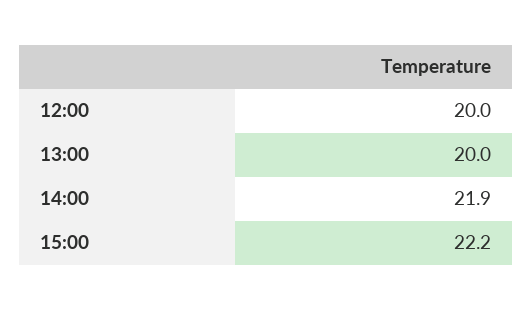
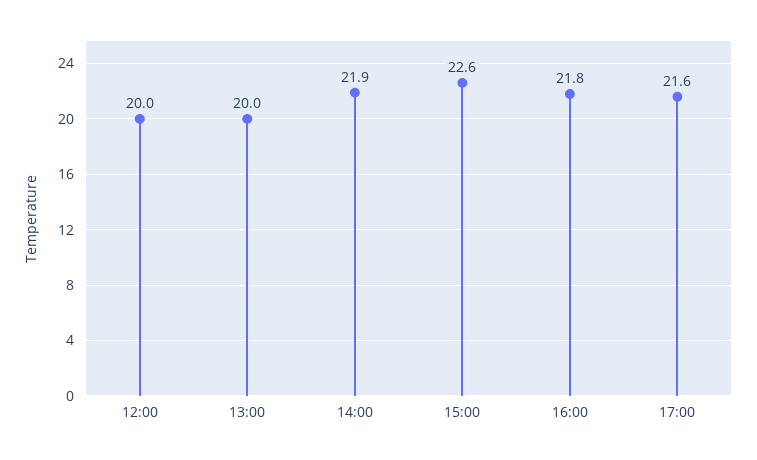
15:00: 22.2 -> 22.6
16:00: none -> 21.8
17:00: none -> 21.6

